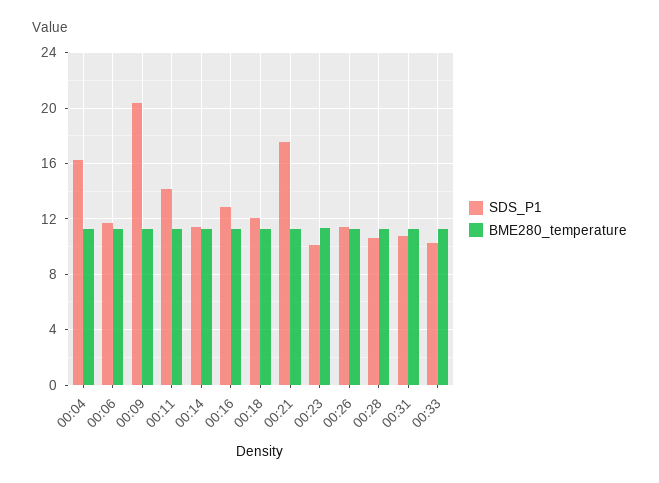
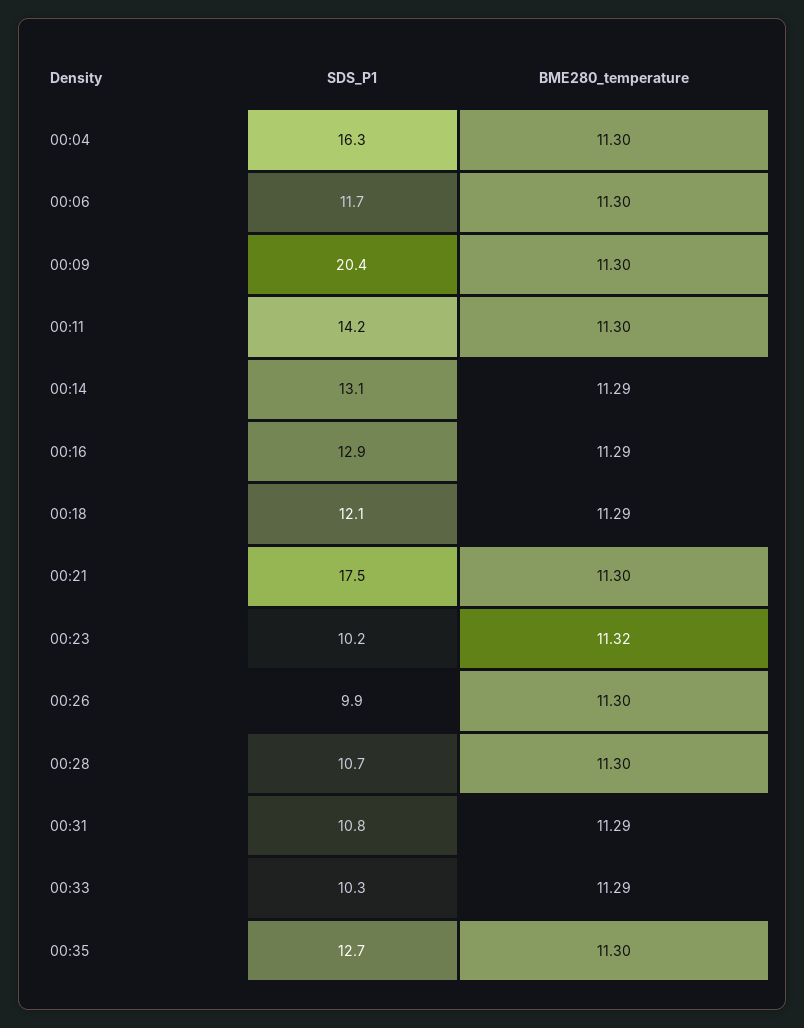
SDS_P1, 00:14: 11.5 -> 13.1
SDS_P1, 00:26: 11.5 -> 9.9
SDS_P1, 00:35: none -> 12.7
BME280_temperature, 00:35: none -> 11.3

